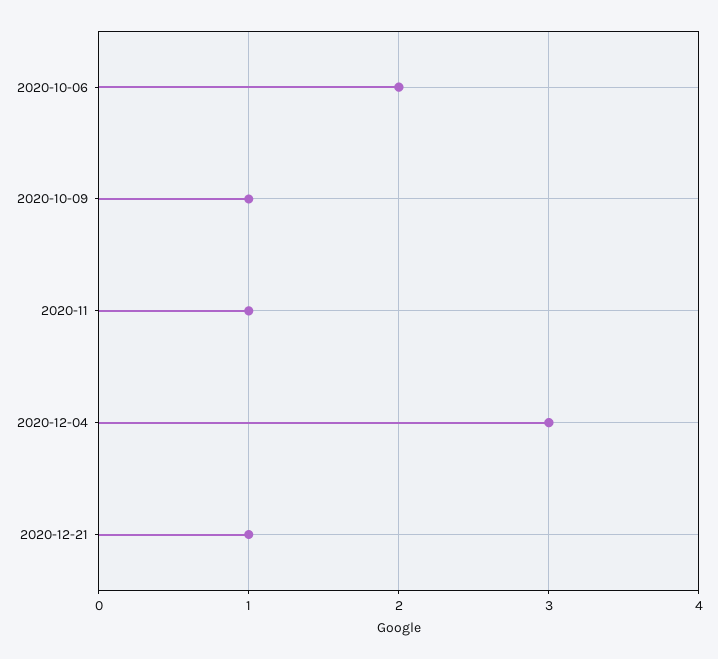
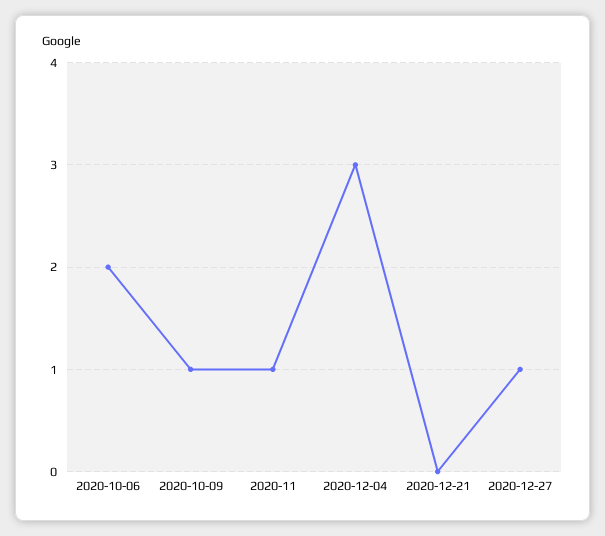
2020-12-21: 1 -> 0
2020-12-27: none -> 1

